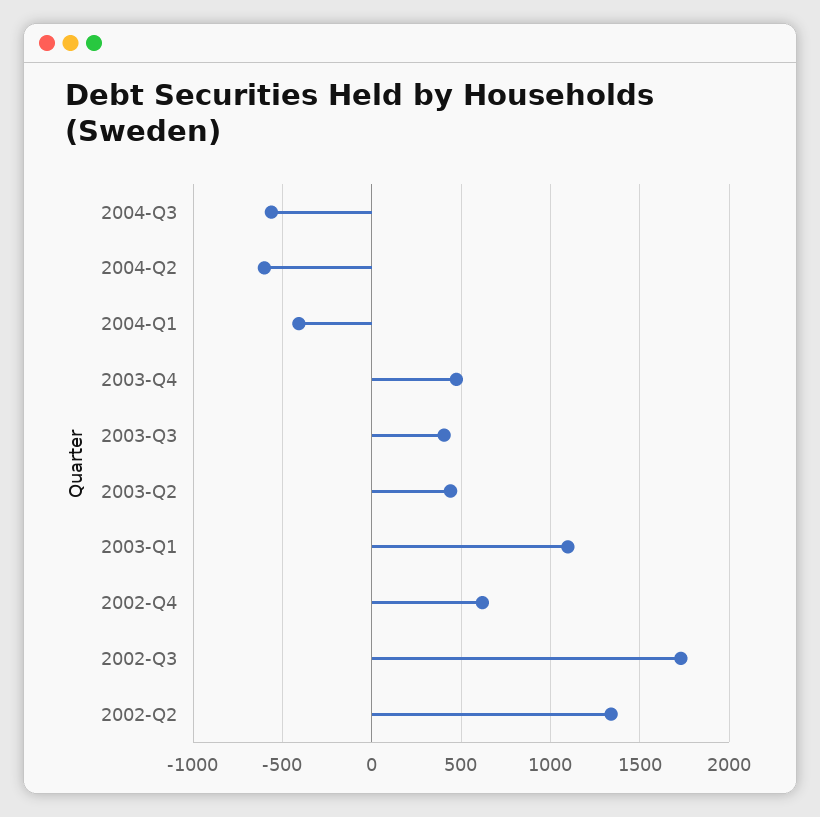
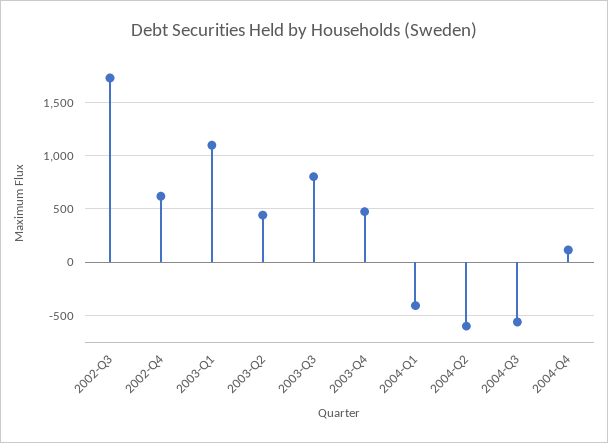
2003-Q3: 400 -> 800
2002-Q2: 1350 -> none
2004-Q4: none -> 100

